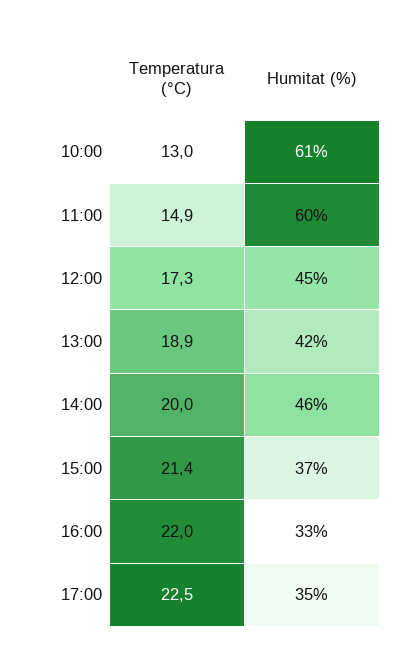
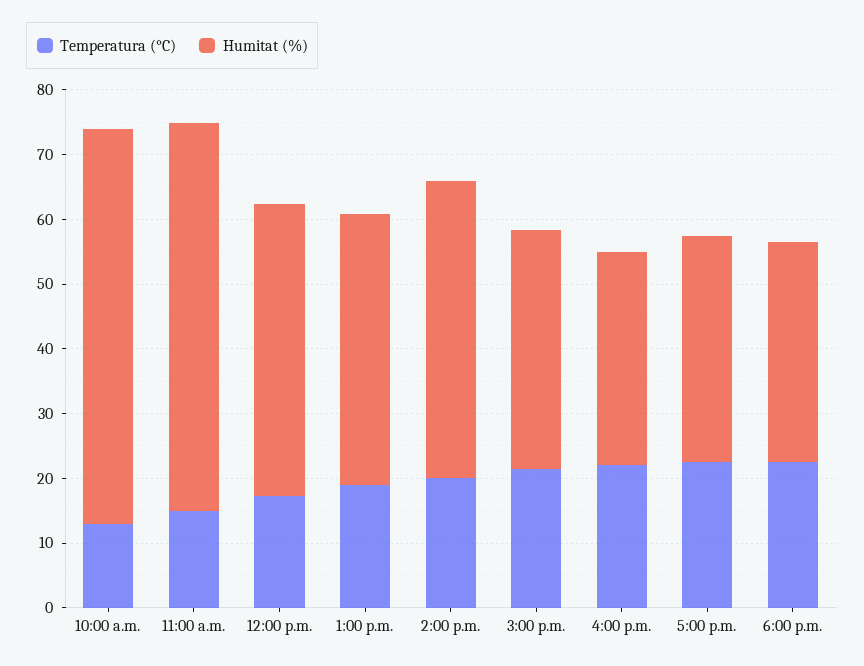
Temperatura (°C), 6:00 p.m.: none -> 22
Humitat (%), 6:00 p.m.: none -> 34

